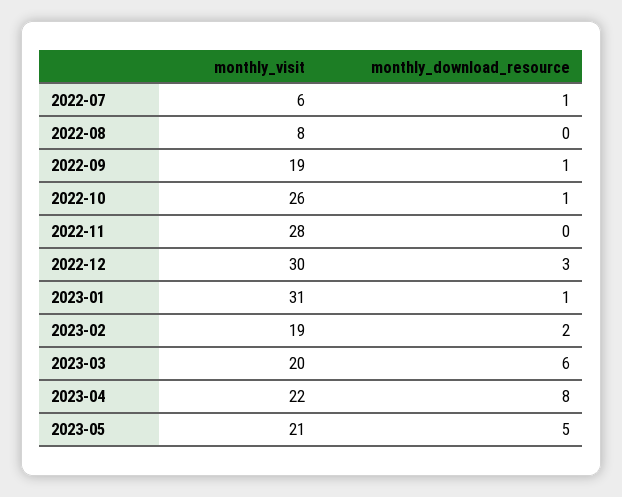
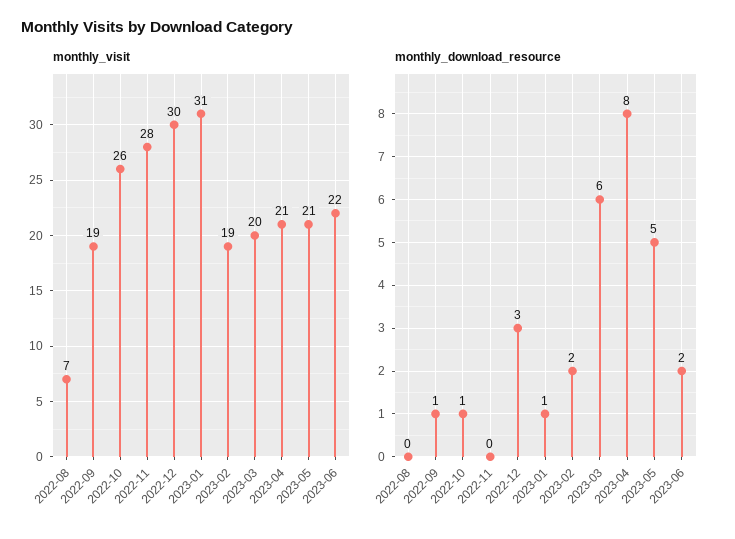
monthly_visit, 2022-07: 6 -> none
monthly_download_resource, 2022-07: 1 -> none
monthly_visit, 2022-08: 8 -> 7
monthly_visit, 2023-04: 22 -> 21
monthly_visit, 2023-06: none -> 22
monthly_download_resource, 2023-06: none -> 2

